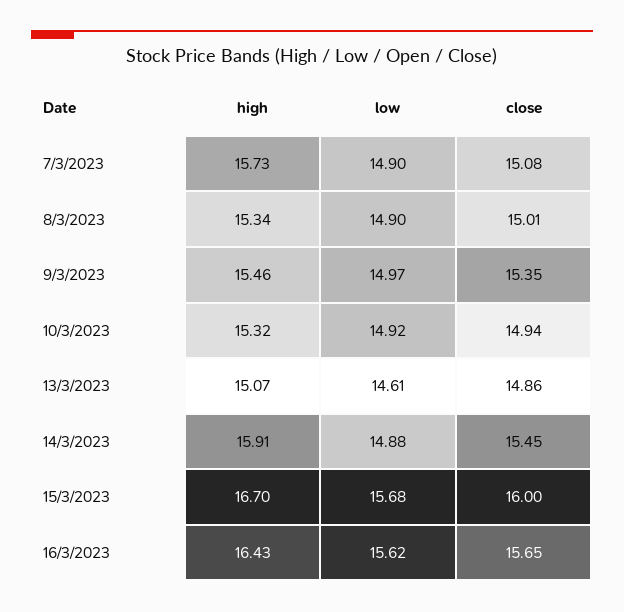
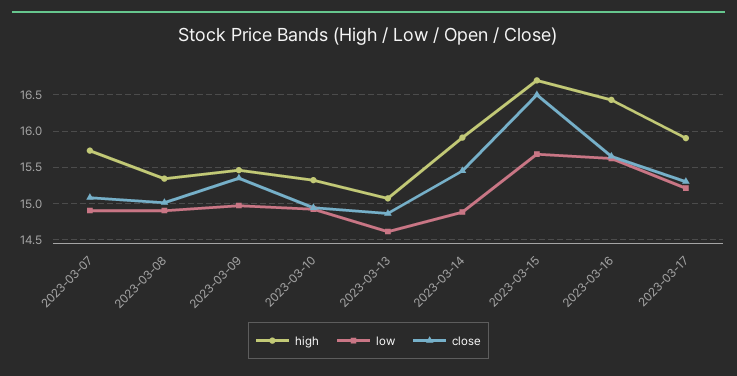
close, 15/3/2023: 16 -> 16.5
high, 2023-03-17: none -> 15.9
low, 2023-03-17: none -> 15.2
close, 2023-03-17: none -> 15.3

